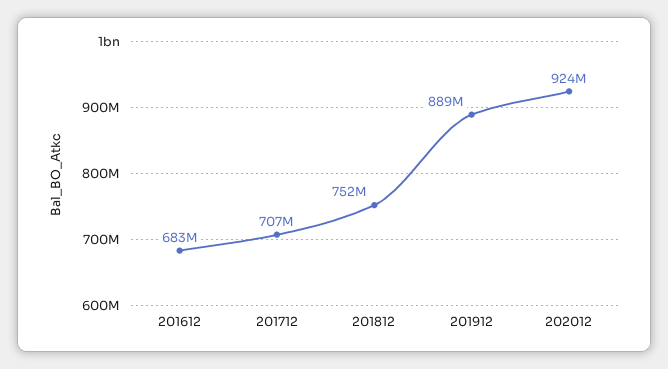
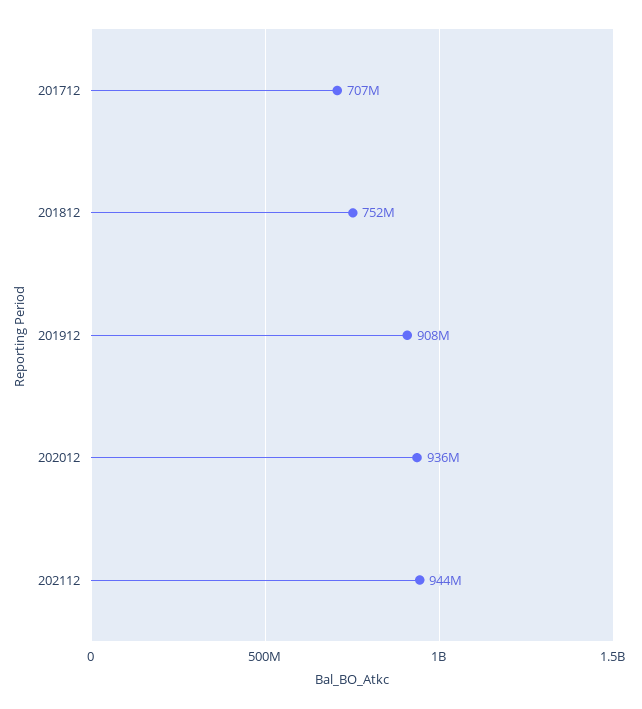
201612: 683000000 -> none
201912: 889000000 -> 908000000
202012: 924000000 -> 936000000
202112: none -> 944000000

